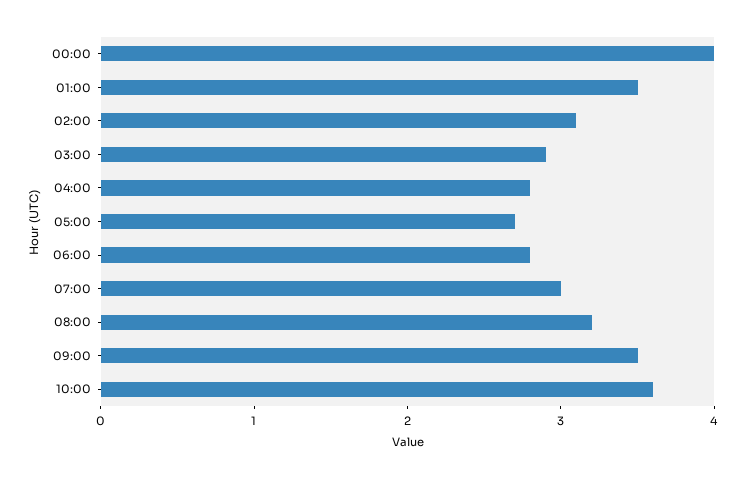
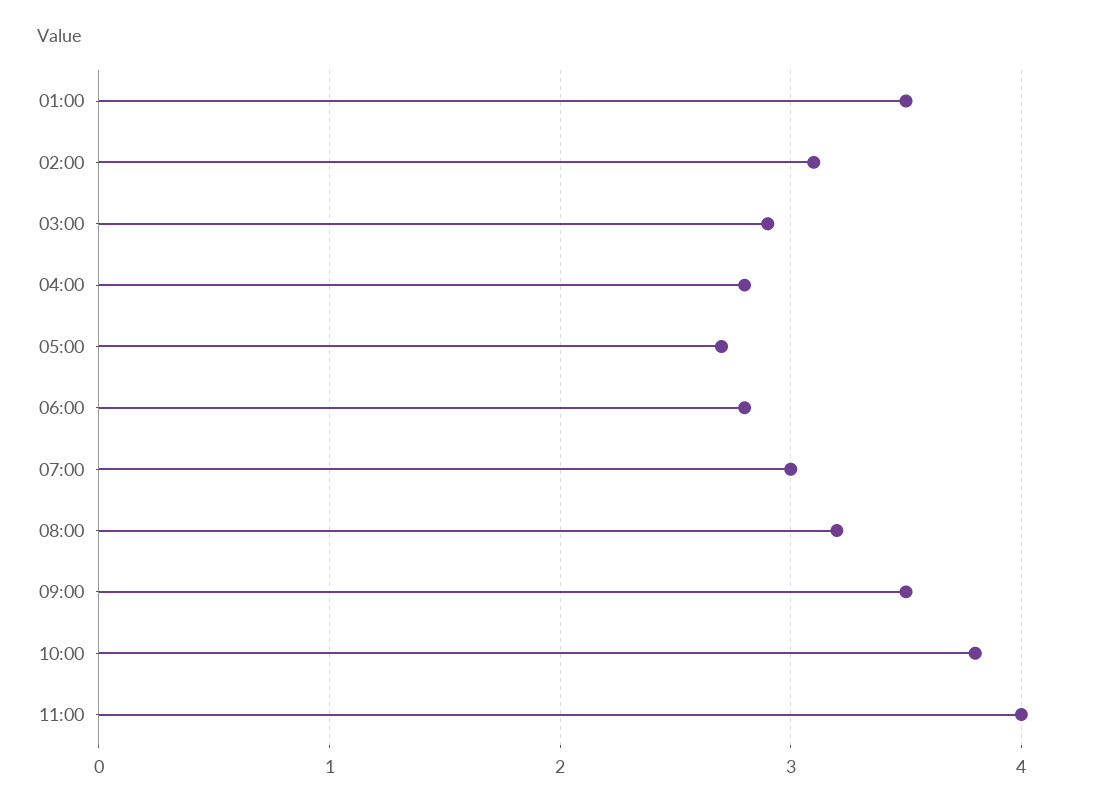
00:00: 4 -> none
10:00: 3.6 -> 3.8
11:00: none -> 4

